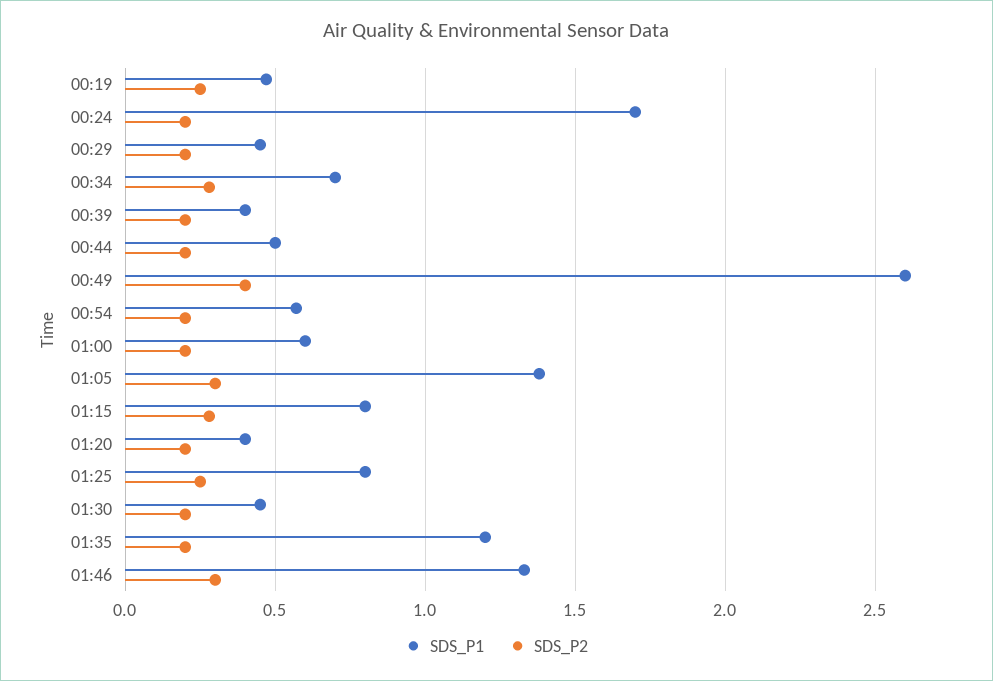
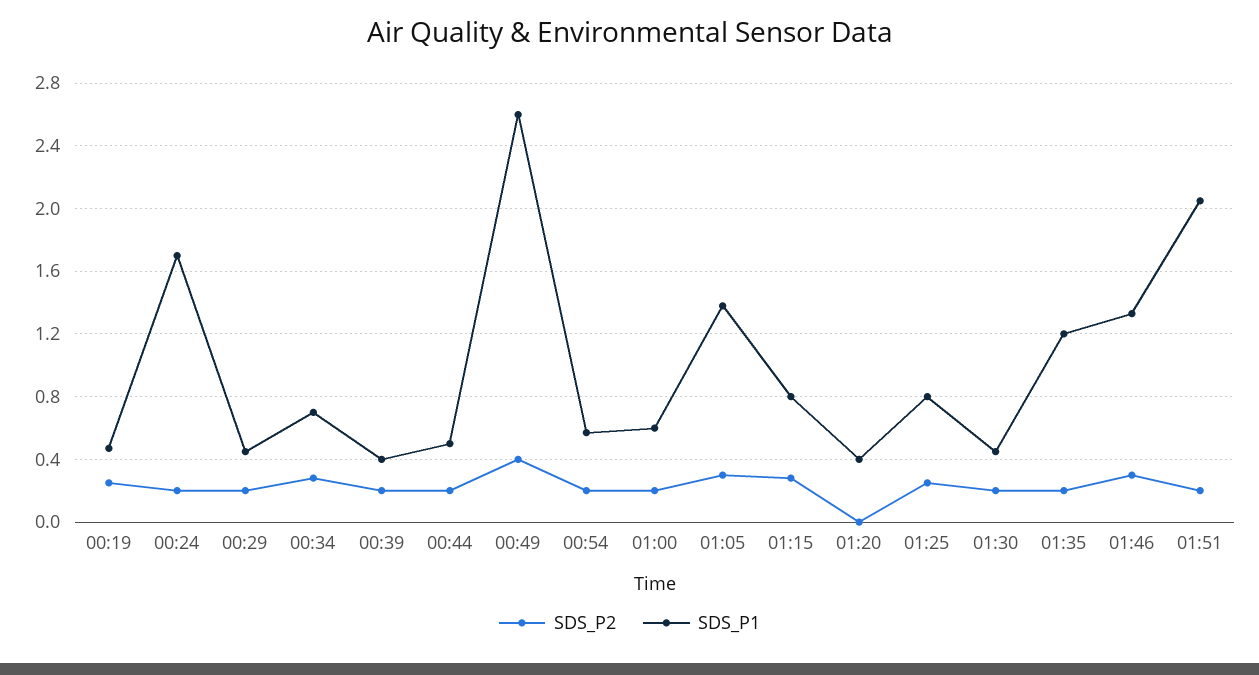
SDS_P2, 01:20: 0.2 -> 0
SDS_P2, 01:51: none -> 0.2
SDS_P1, 01:51: none -> 2.05

